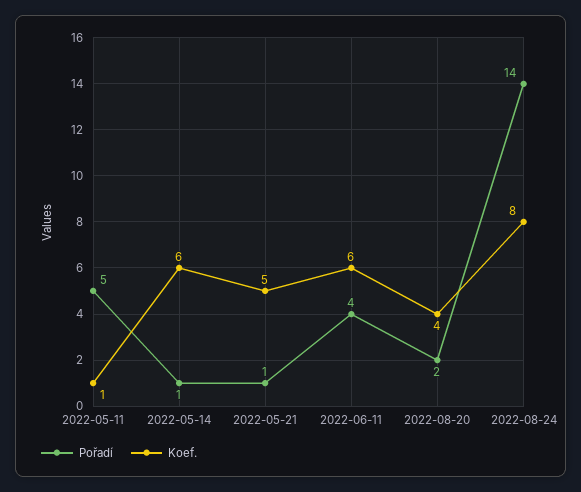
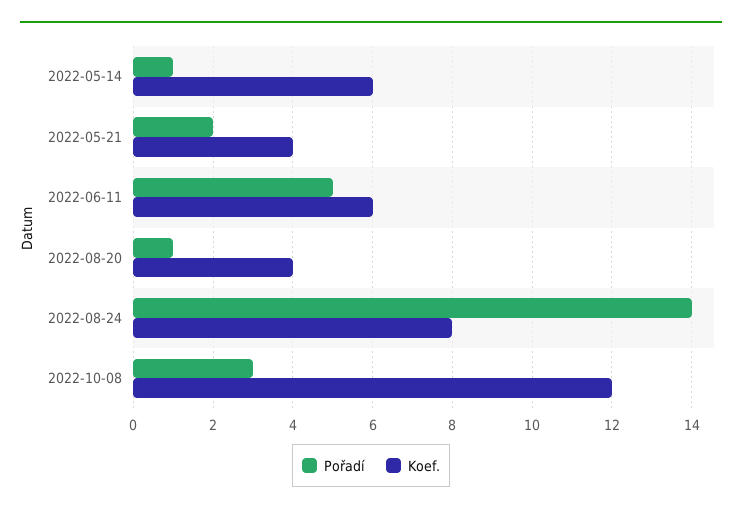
Pořadí, 2022-05-11: 5 -> none
Koef., 2022-05-11: 1 -> none
Pořadí, 2022-05-21: 1 -> 2
Koef., 2022-05-21: 5 -> 4
Pořadí, 2022-06-11: 4 -> 5
Pořadí, 2022-08-20: 2 -> 1
Pořadí, 2022-10-08: none -> 3
Koef., 2022-10-08: none -> 12

